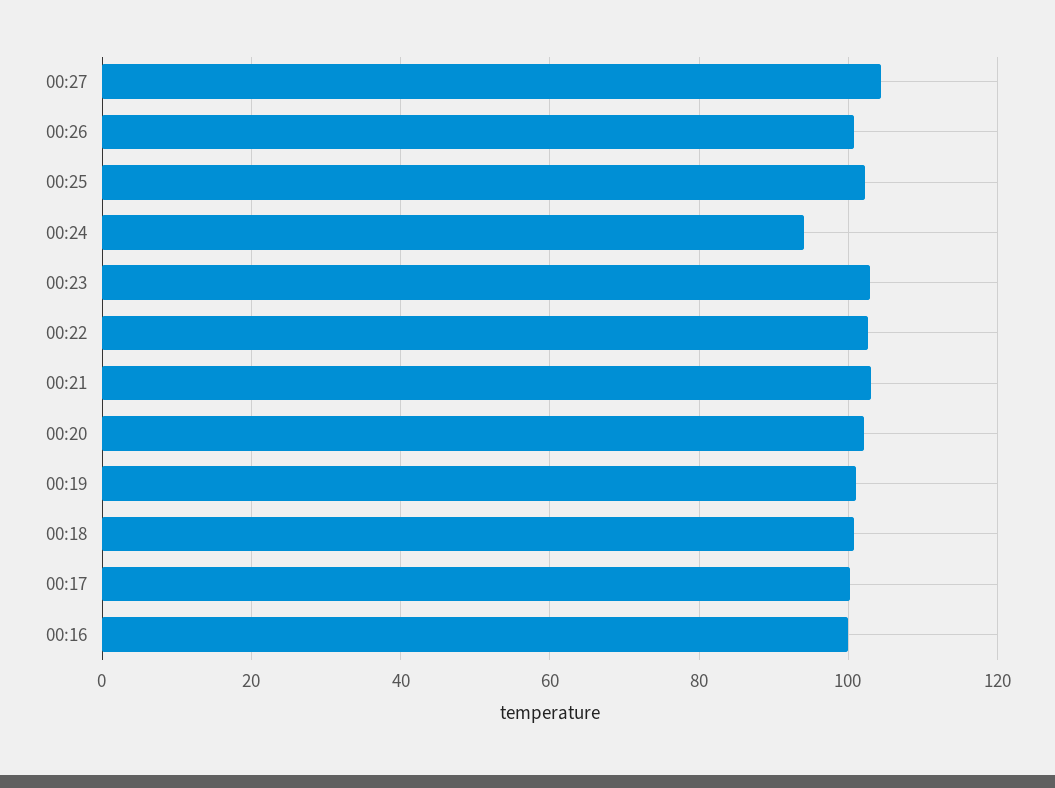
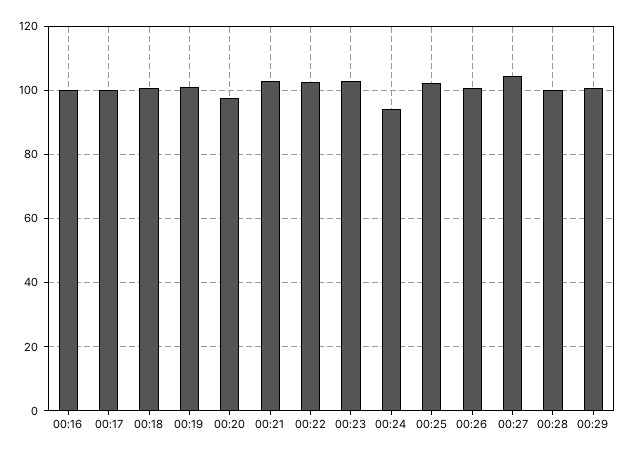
00:20: 102 -> 98
00:28: none -> 100
00:29: none -> 100

